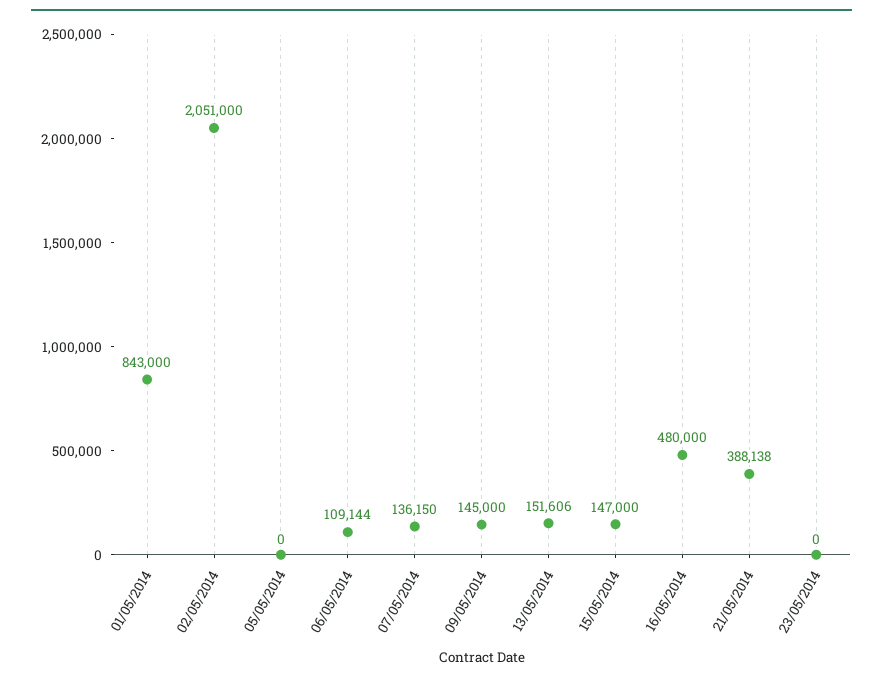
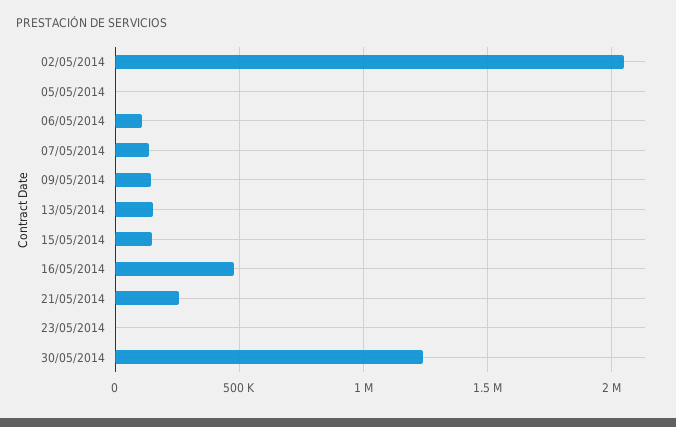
01/05/2014: 843000 -> none
21/05/2014: 388138 -> 250000
30/05/2014: none -> 1250000

